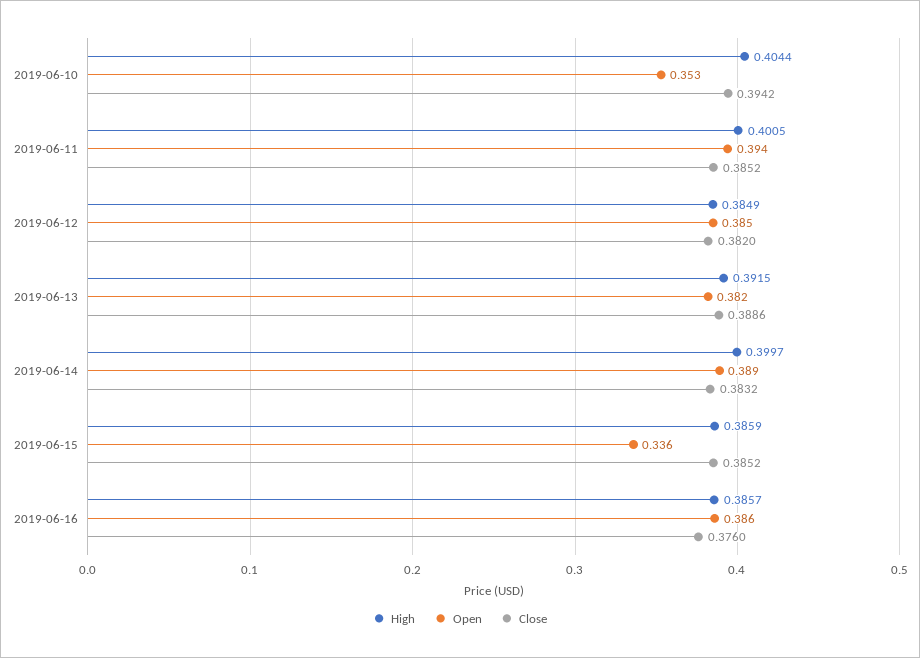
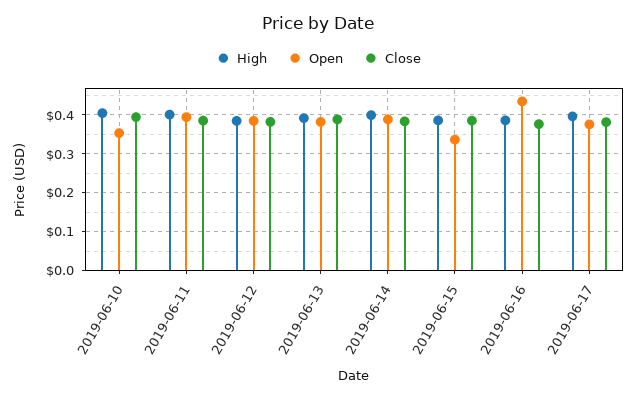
Open, 2019-06-16: 0.386 -> 0.44
High, 2019-06-17: none -> 0.4
Open, 2019-06-17: none -> 0.38
Close, 2019-06-17: none -> 0.38

